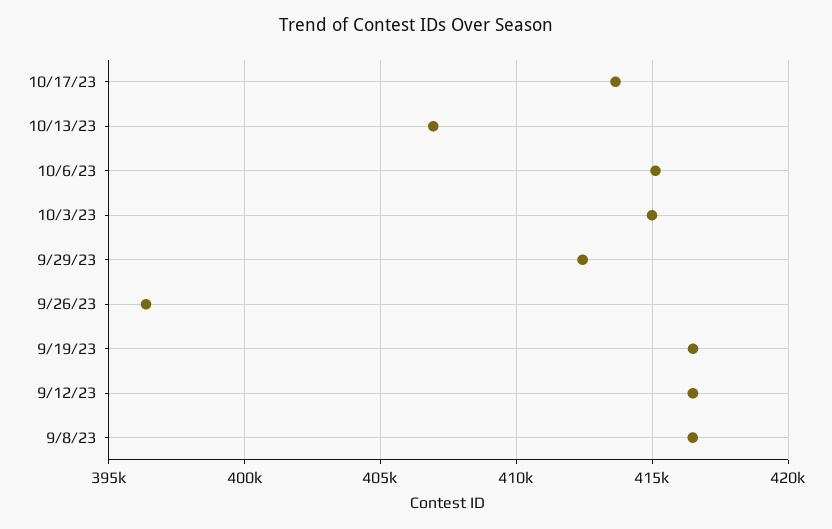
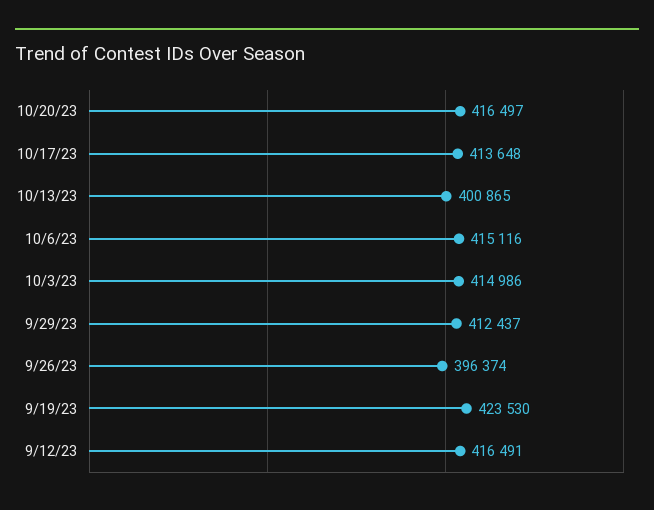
10/13/23: 407000 -> 400865
9/19/23: 416500 -> 423530
9/8/23: 416500 -> none
10/20/23: none -> 416497

